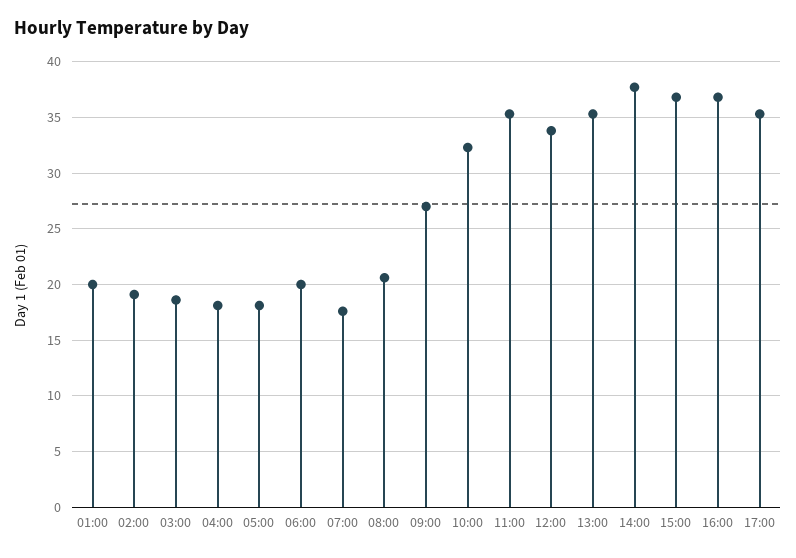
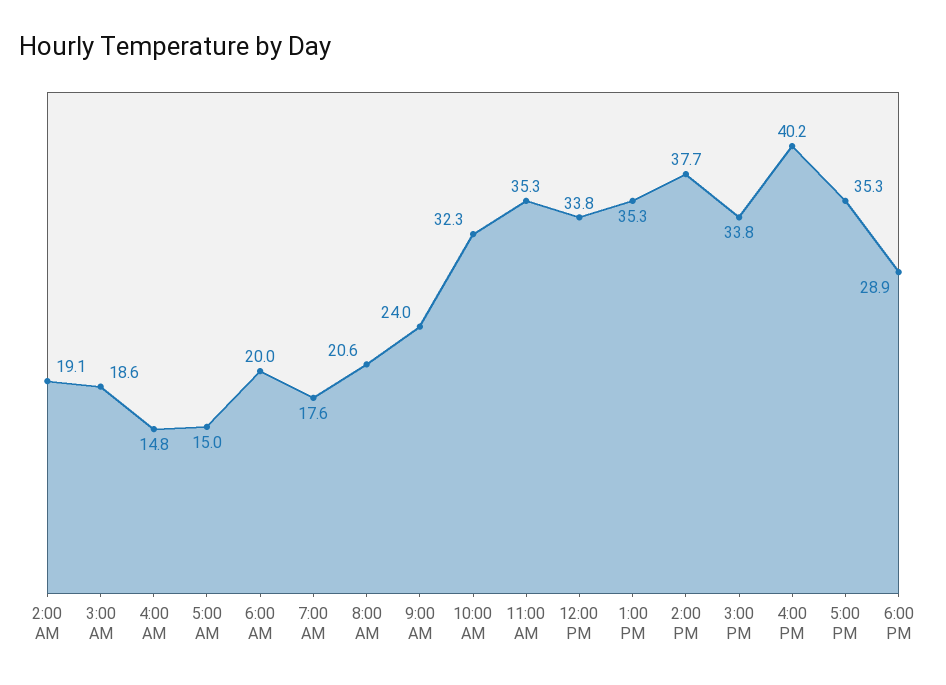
01:00: 20 -> none
04:00: 18 -> 14.8
05:00: 18 -> 15
09:00: 27 -> 24
15:00: 37 -> 33.8
16:00: 37 -> 40.2
6:00 PM: none -> 28.9

